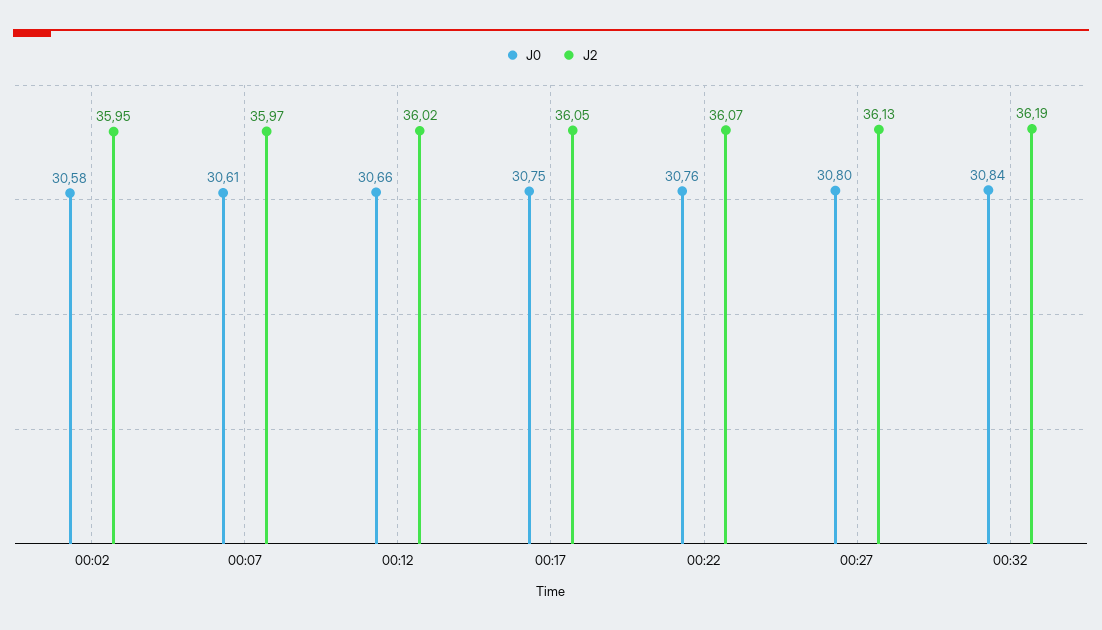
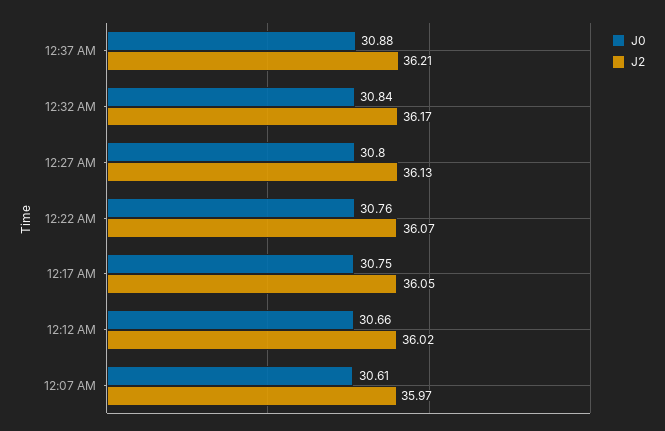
J0, 00:02: 30.58 -> none
J2, 00:02: 35.95 -> none
J2, 00:32: 36.19 -> 36.17
J0, 12:37 AM: none -> 30.88
J2, 12:37 AM: none -> 36.21

